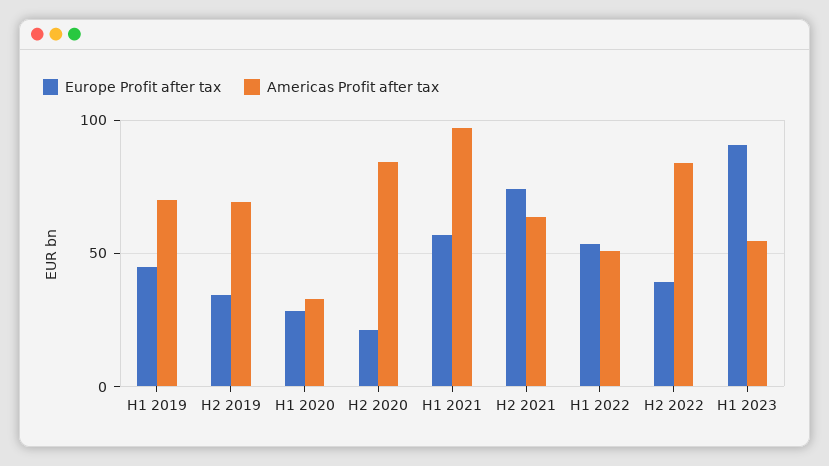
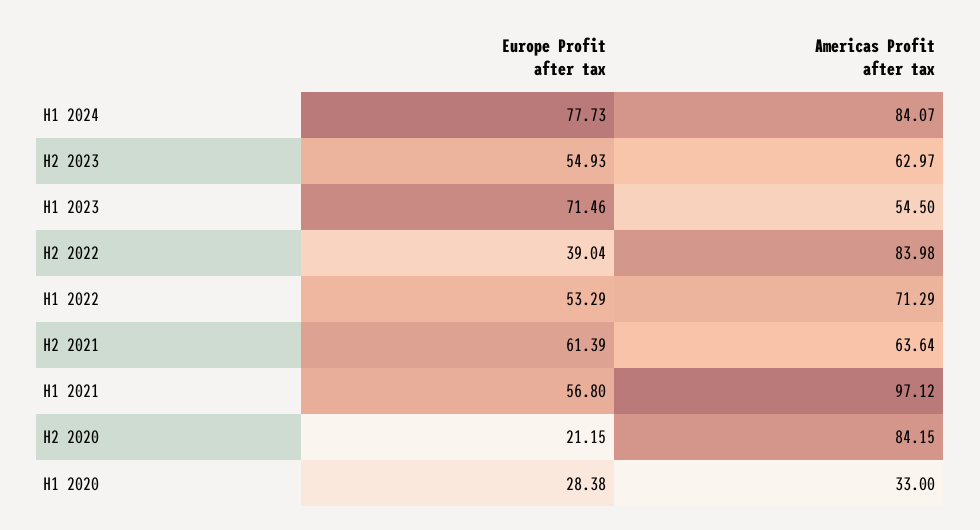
Europe Profit after tax, H1 2019: 45 -> none
Americas Profit after tax, H1 2019: 70 -> none
Europe Profit after tax, H2 2019: 35 -> none
Americas Profit after tax, H2 2019: 70 -> none
Europe Profit after tax, H2 2021: 75 -> 61.39
Americas Profit after tax, H1 2022: 50 -> 71.29
Europe Profit after tax, H1 2023: 90 -> 71.46
Europe Profit after tax, H1 2024: none -> 77.73
Americas Profit after tax, H1 2024: none -> 84.07
Europe Profit after tax, H2 2023: none -> 54.93
Americas Profit after tax, H2 2023: none -> 62.97

